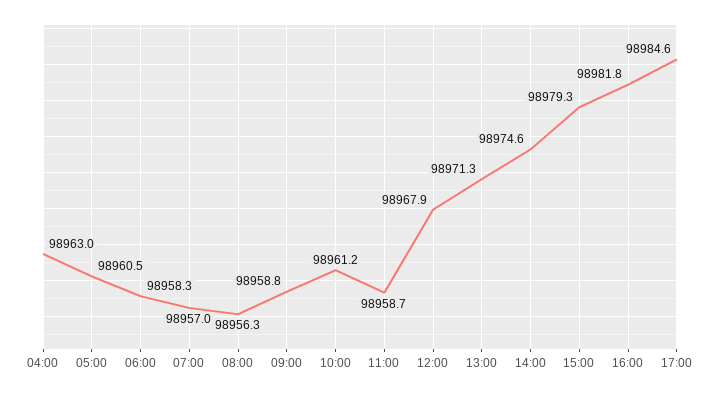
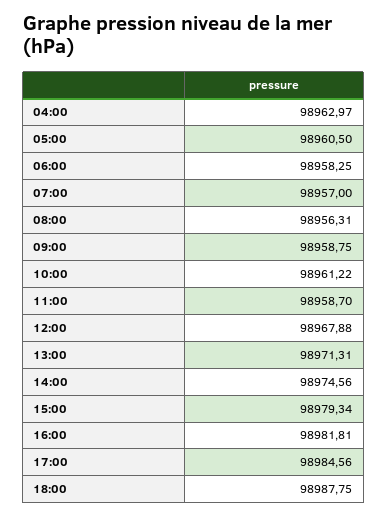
18:00: none -> 98987.75

